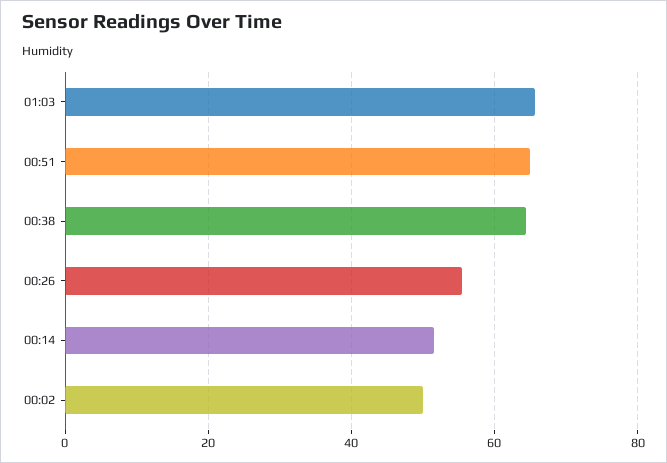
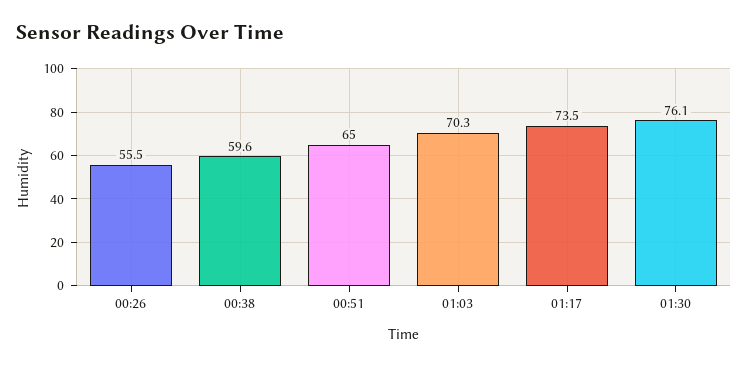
01:03: 66 -> 70.3
00:38: 64 -> 59.6
00:14: 52 -> none
00:02: 50 -> none
01:17: none -> 73.5
01:30: none -> 76.1

